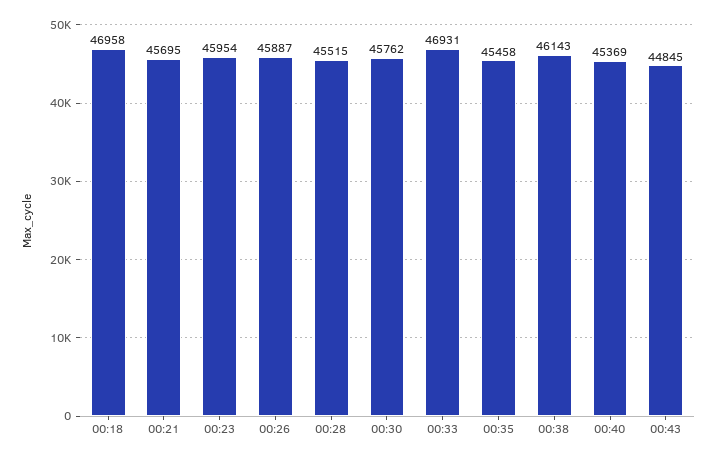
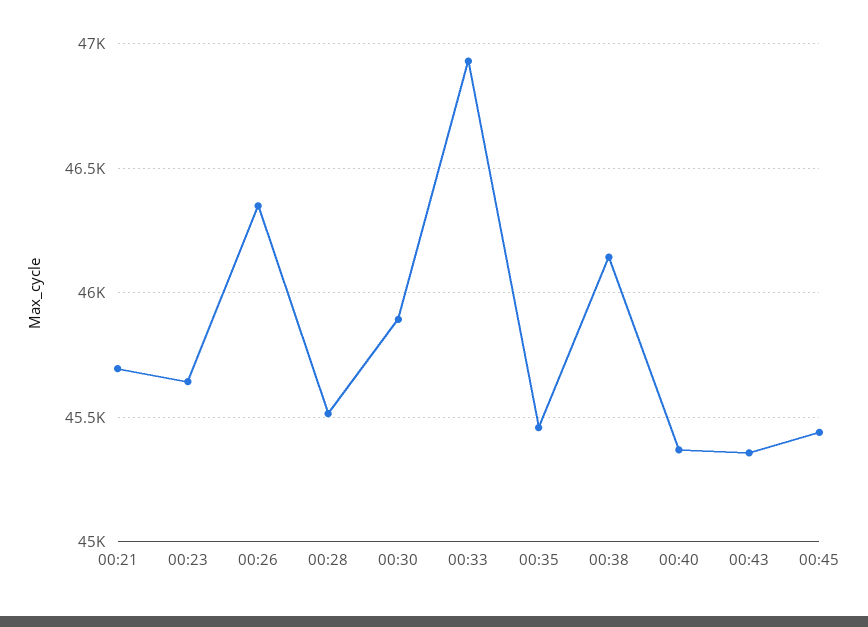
00:18: 46958 -> none
00:23: 45954 -> 45650
00:26: 45887 -> 46350
00:30: 45762 -> 45900
00:43: 44845 -> 45350
00:45: none -> 45450

